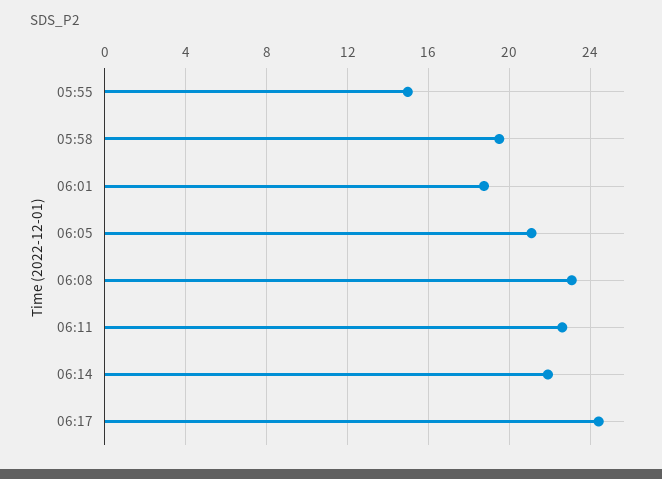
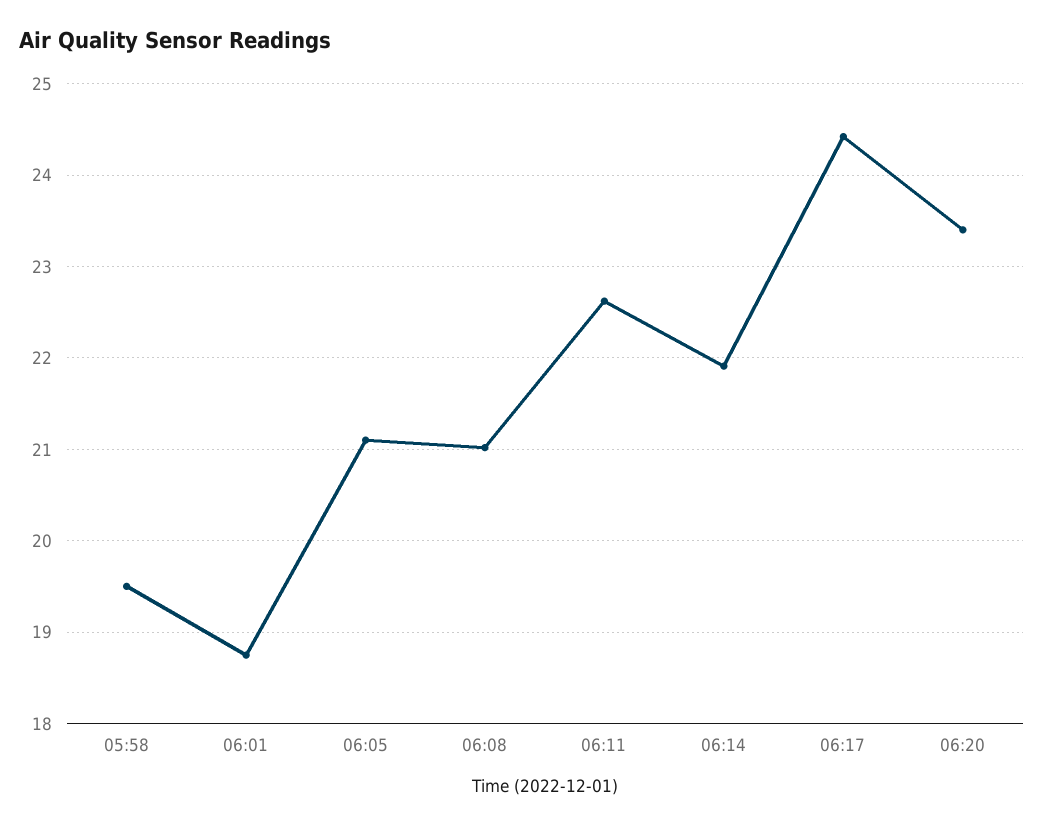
05:55: 15 -> none
06:08: 23 -> 21
06:20: none -> 23.4

